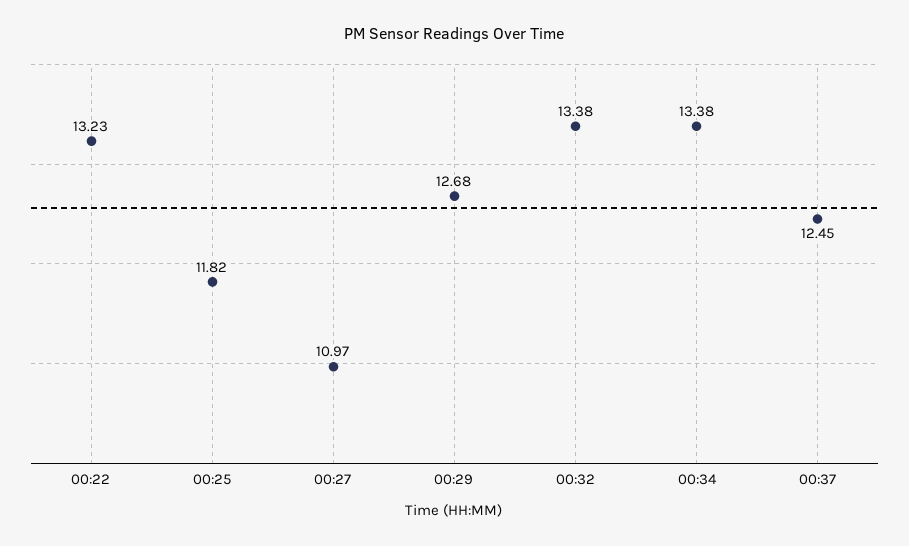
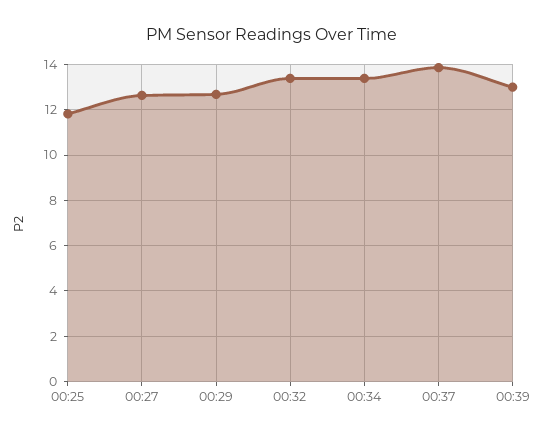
00:22: 13.23 -> none
00:27: 10.97 -> 12.5
00:37: 12.45 -> 14
00:39: none -> 13

